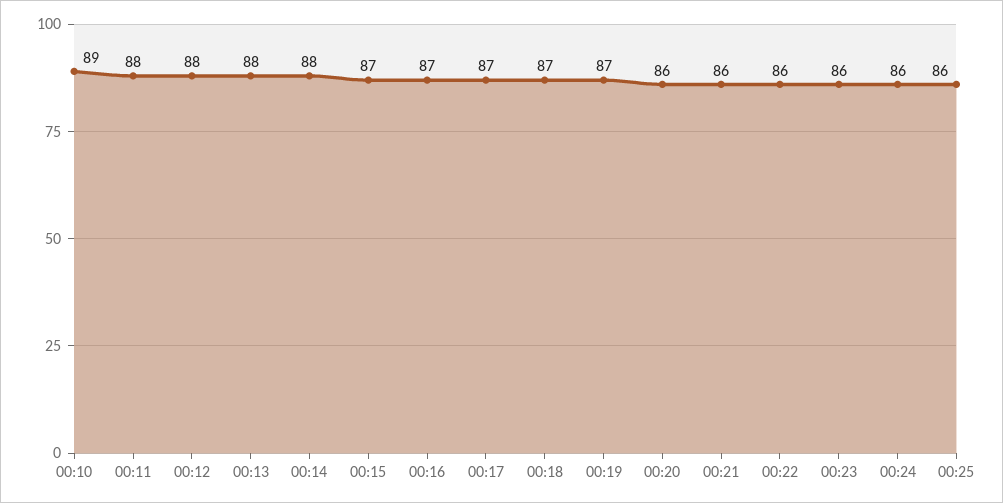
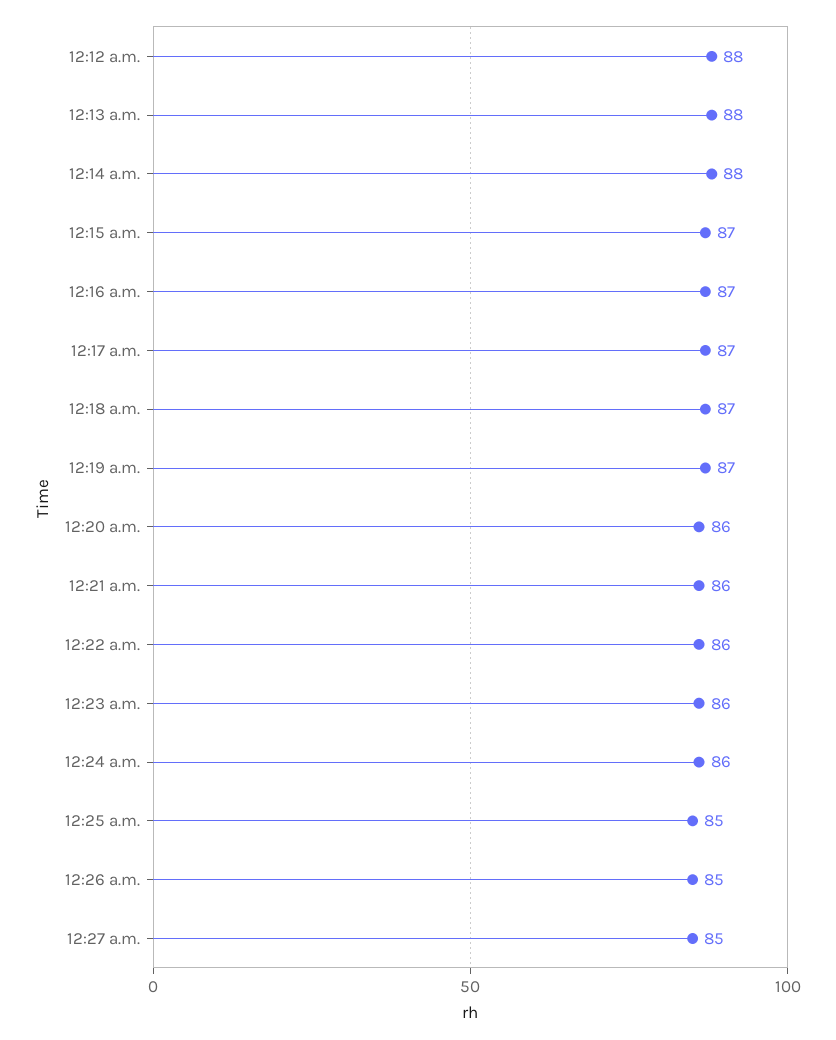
00:10: 89 -> none
00:11: 88 -> none
00:25: 86 -> 85
12:26 a.m.: none -> 85
12:27 a.m.: none -> 85

